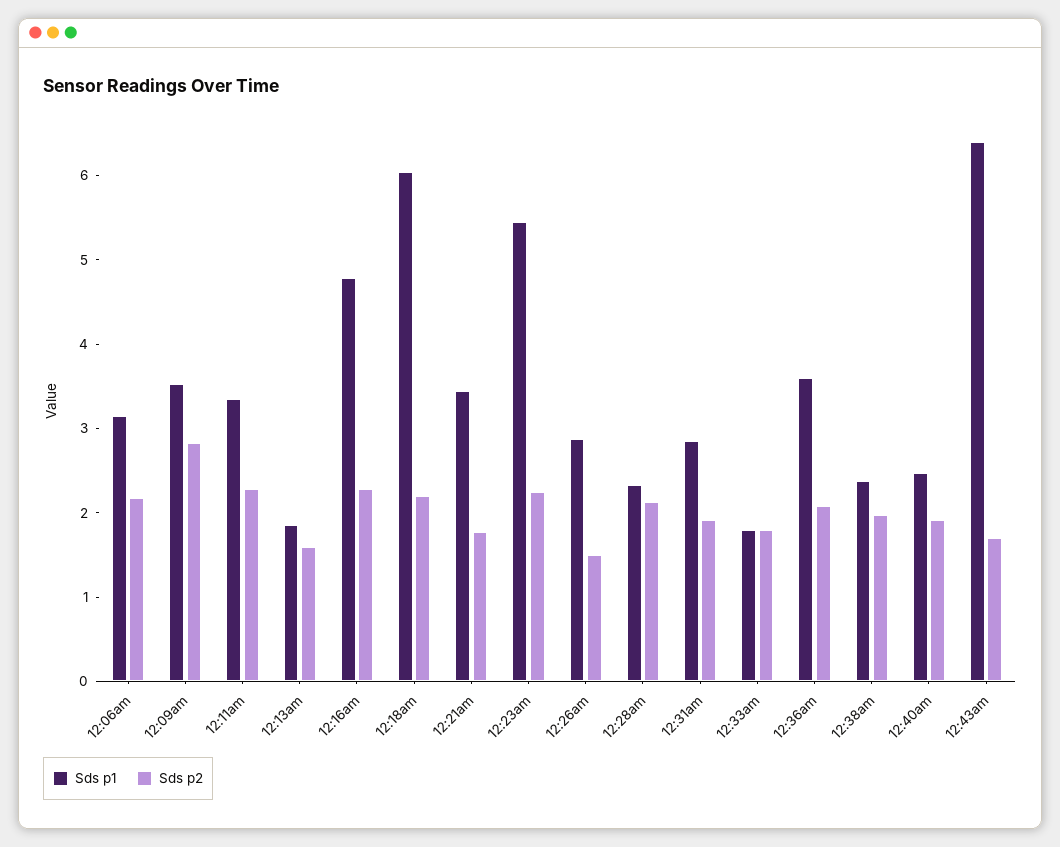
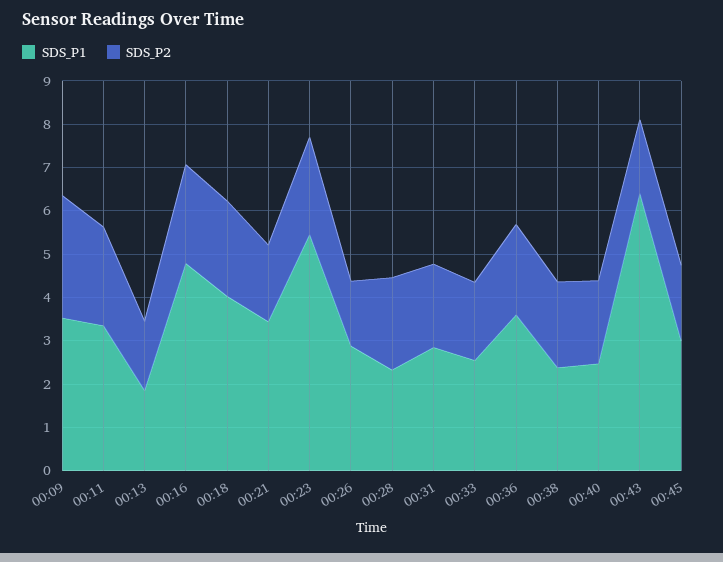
Sds p1, 12:06am: 3.2 -> none
Sds p2, 12:06am: 2.2 -> none
Sds p1, 12:18am: 6 -> 4
Sds p1, 12:33am: 1.8 -> 2.6
Sds p1, 00:45: none -> 3
Sds p2, 00:45: none -> 1.8

